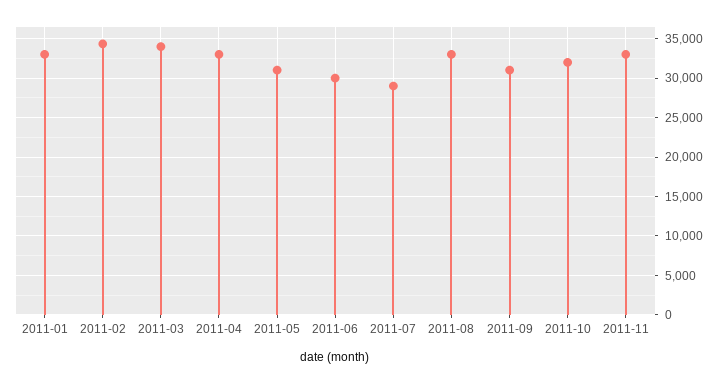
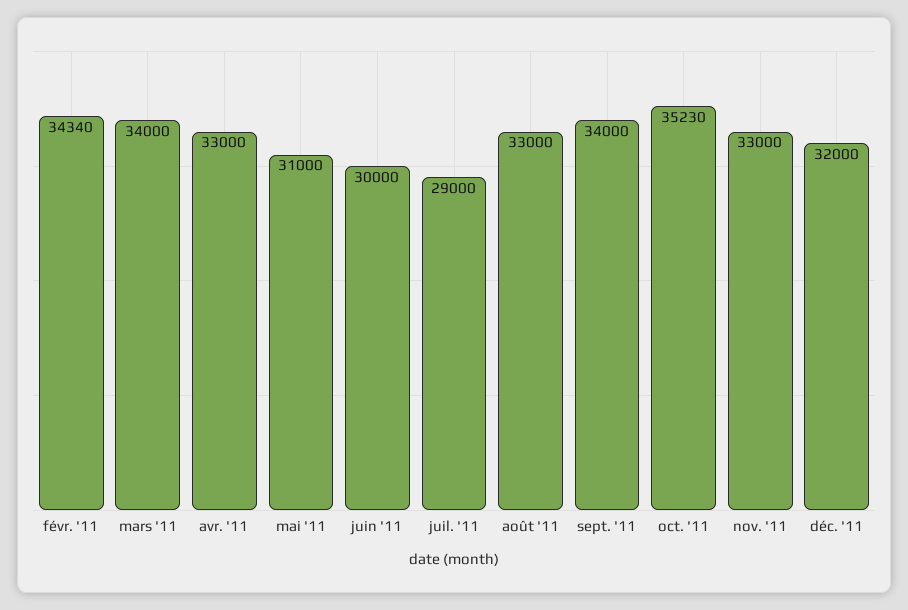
2011-01: 33000 -> none
2011-09: 31000 -> 34000
2011-10: 32000 -> 35230
déc. '11: none -> 32000

